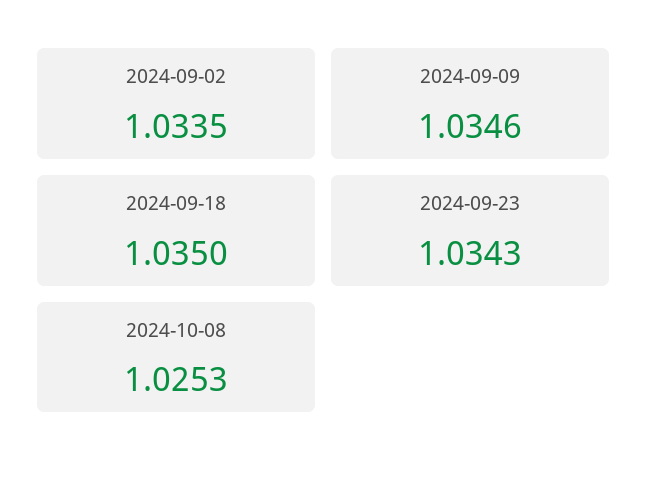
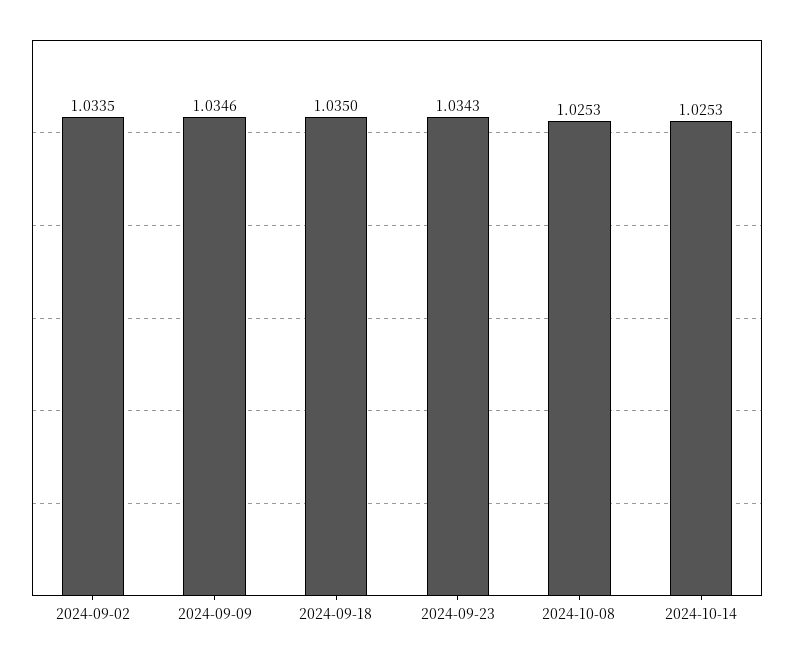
2024-10-14: none -> 1.0253

